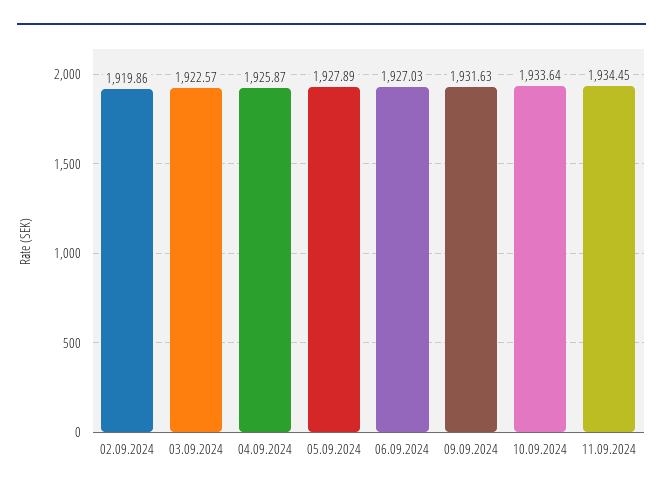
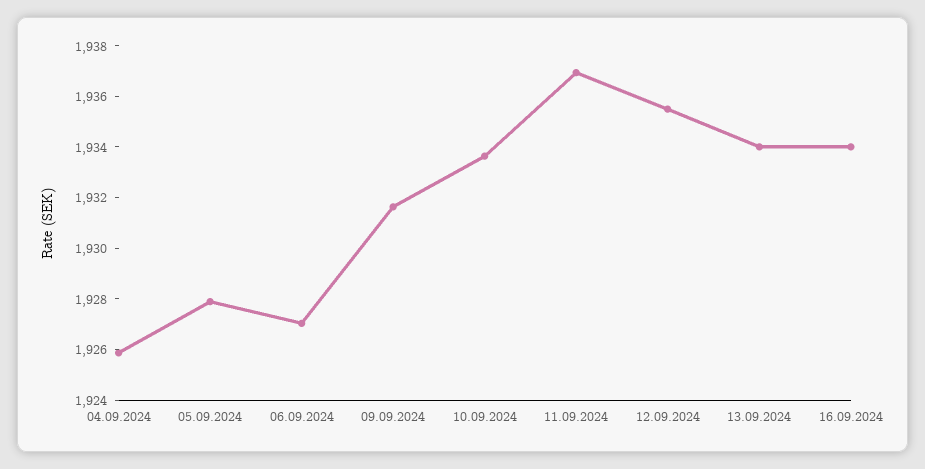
02.09.2024: 1919.86 -> none
03.09.2024: 1922.57 -> none
11.09.2024: 1934.45 -> 1937
12.09.2024: none -> 1935.5
13.09.2024: none -> 1934
16.09.2024: none -> 1934

